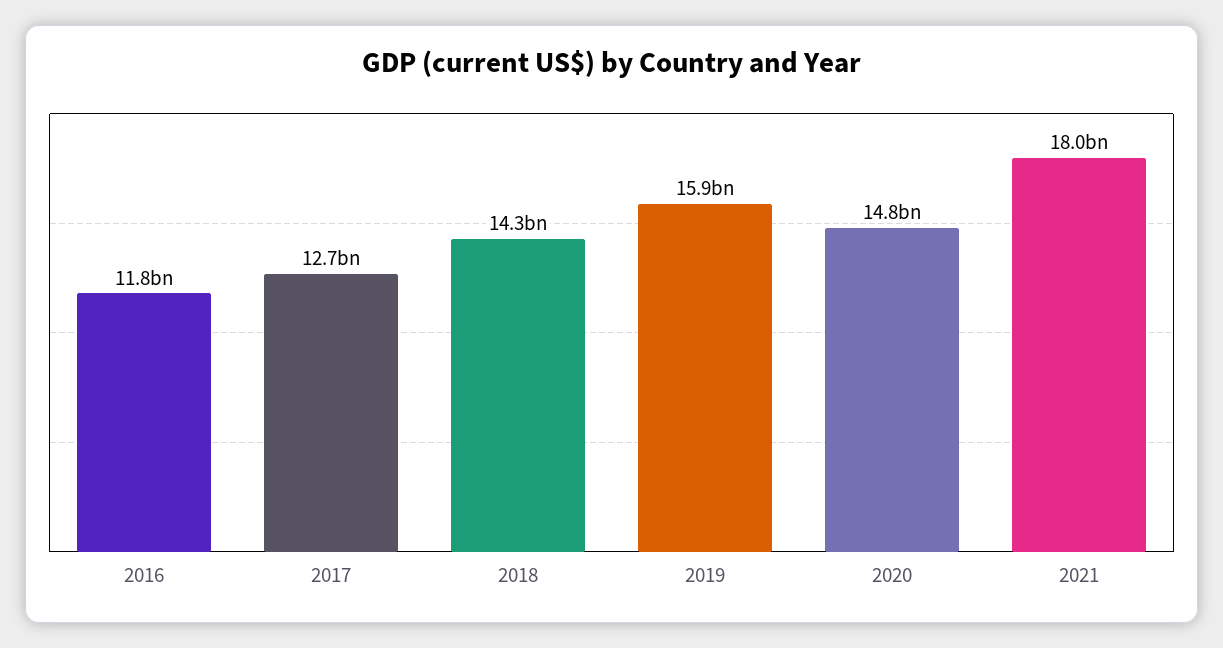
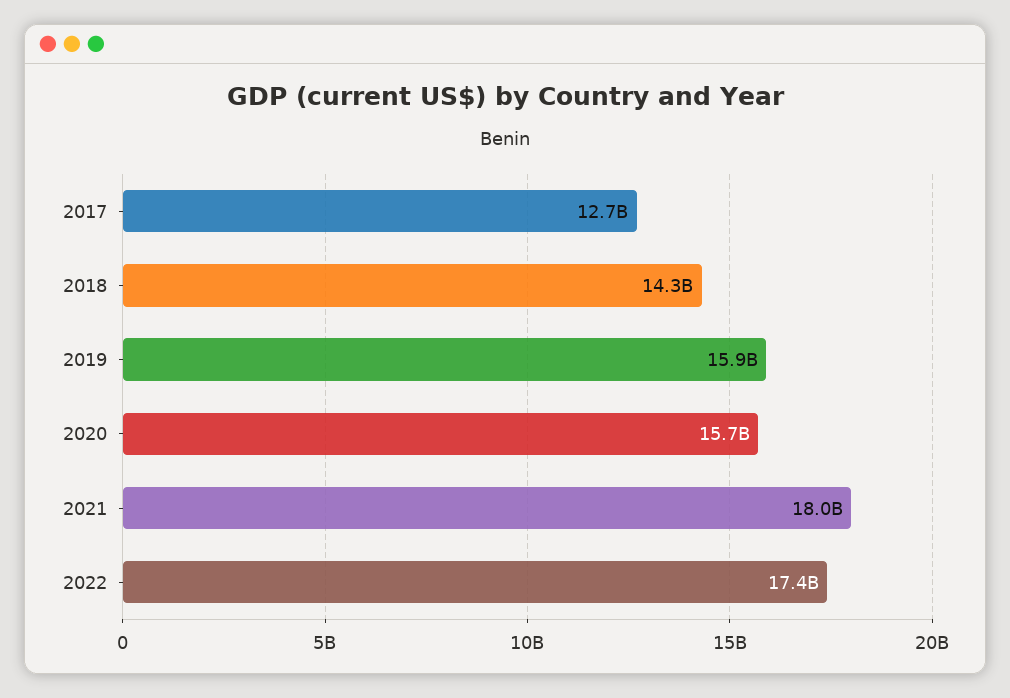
2016: 11800000000 -> none
2020: 14800000000 -> 15700000000
2022: none -> 17400000000

